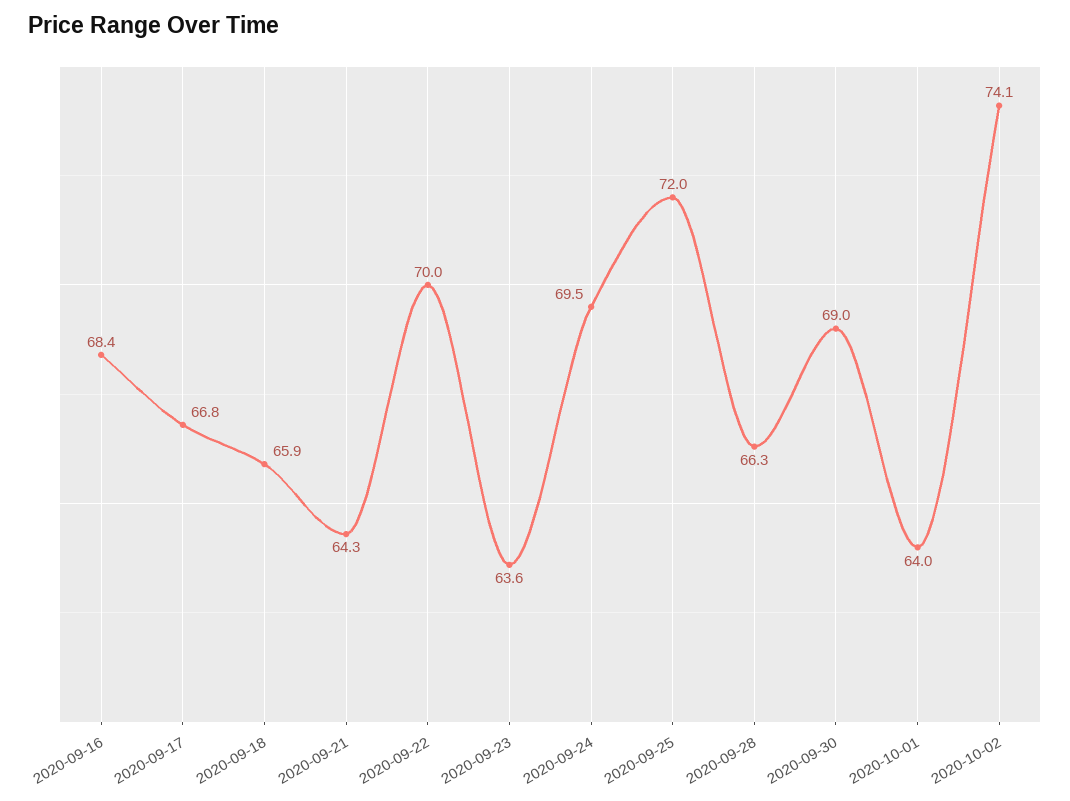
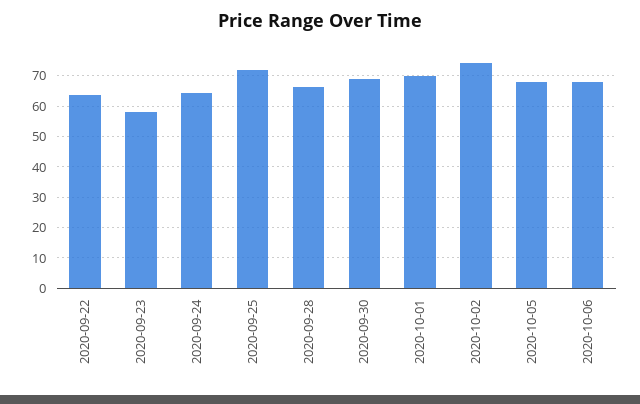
2020-09-16: 68.4 -> none
2020-09-17: 66.8 -> none
2020-09-18: 65.9 -> none
2020-09-21: 64.3 -> none
2020-09-22: 70 -> 64
2020-09-23: 63.6 -> 58
2020-09-24: 69.5 -> 64
2020-10-01: 64 -> 70
2020-10-05: none -> 68
2020-10-06: none -> 68

